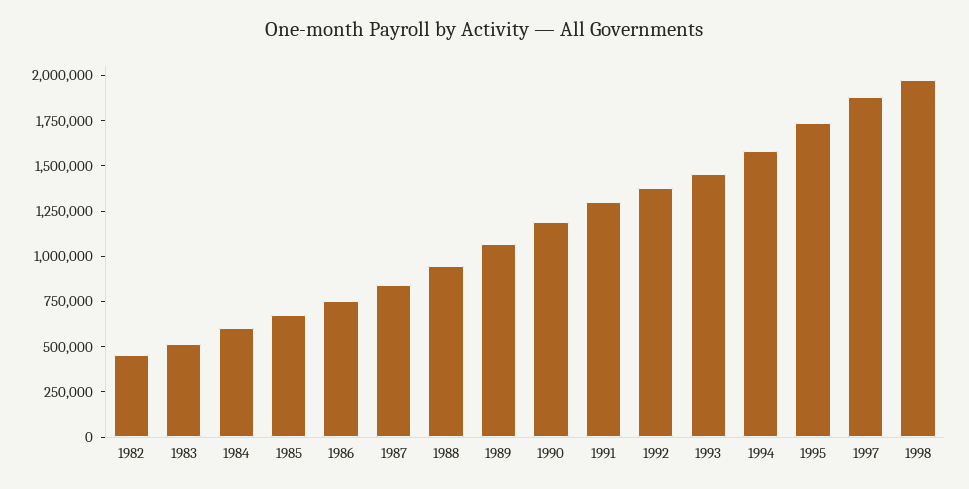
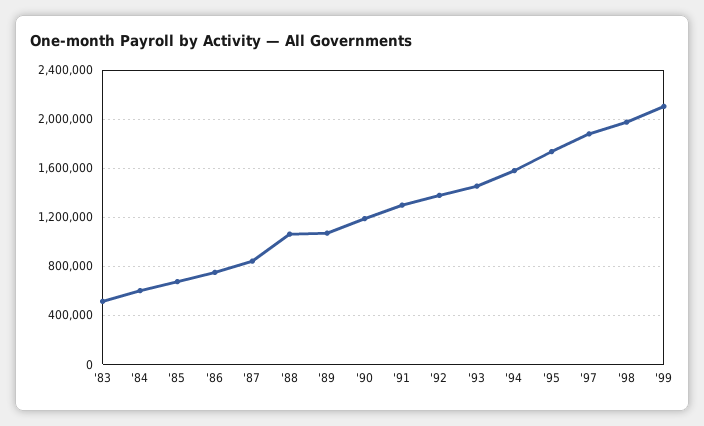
1982: 450000 -> none
1988: 950000 -> 1050000
'99: none -> 2100000

